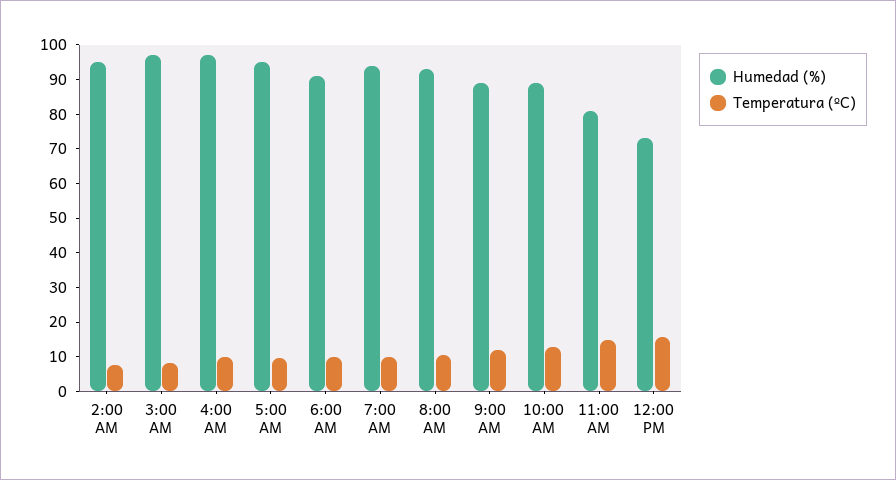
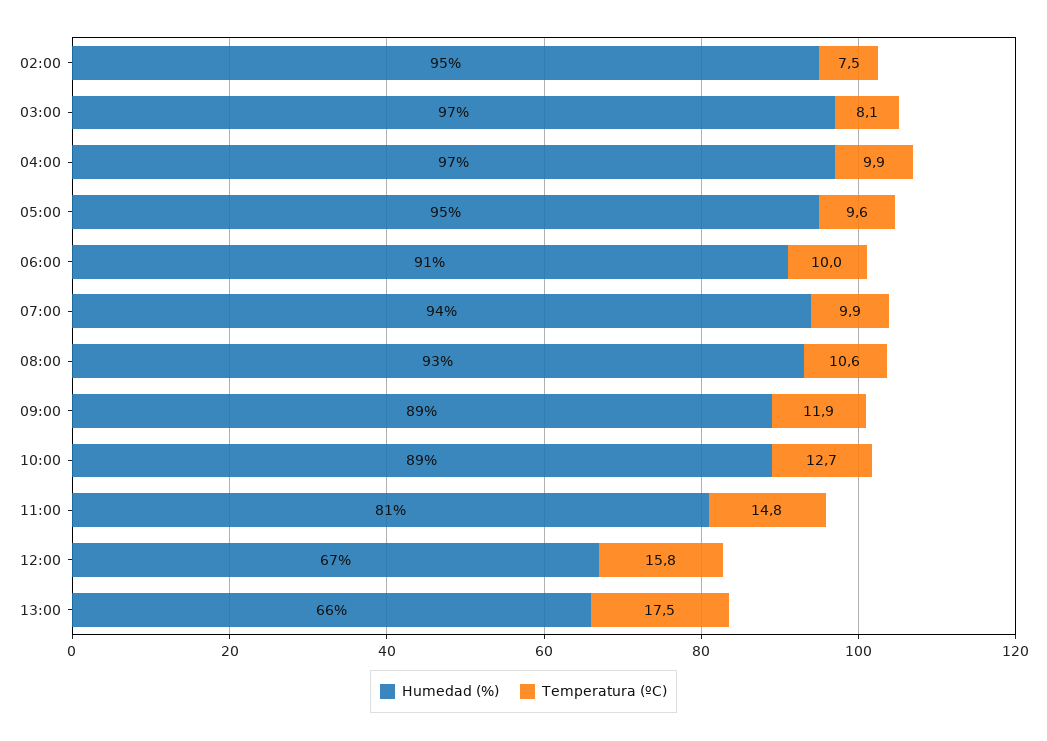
Humedad (%), 12:00 PM: 72.5 -> 67
Humedad (%), 13:00: none -> 66
Temperatura (ºC), 13:00: none -> 17.5

